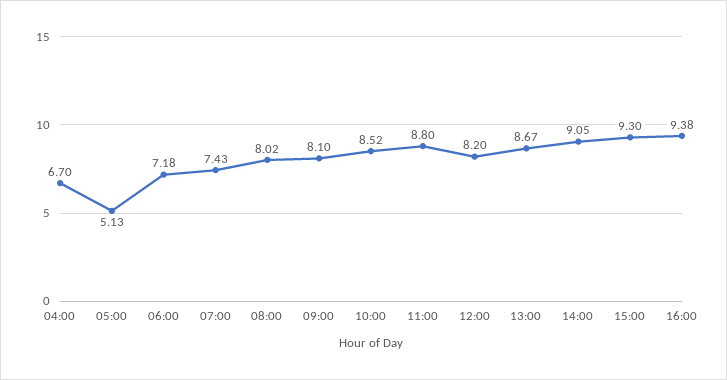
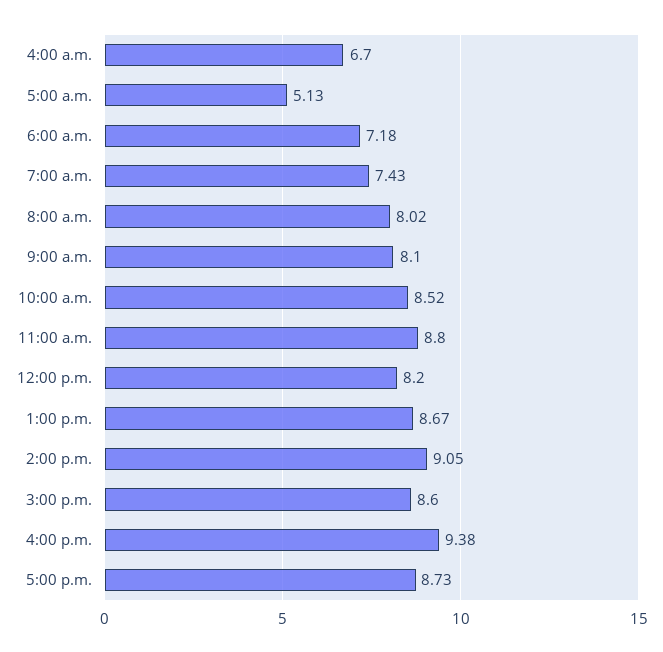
15:00: 9.3 -> 8.6
5:00 p.m.: none -> 8.73

